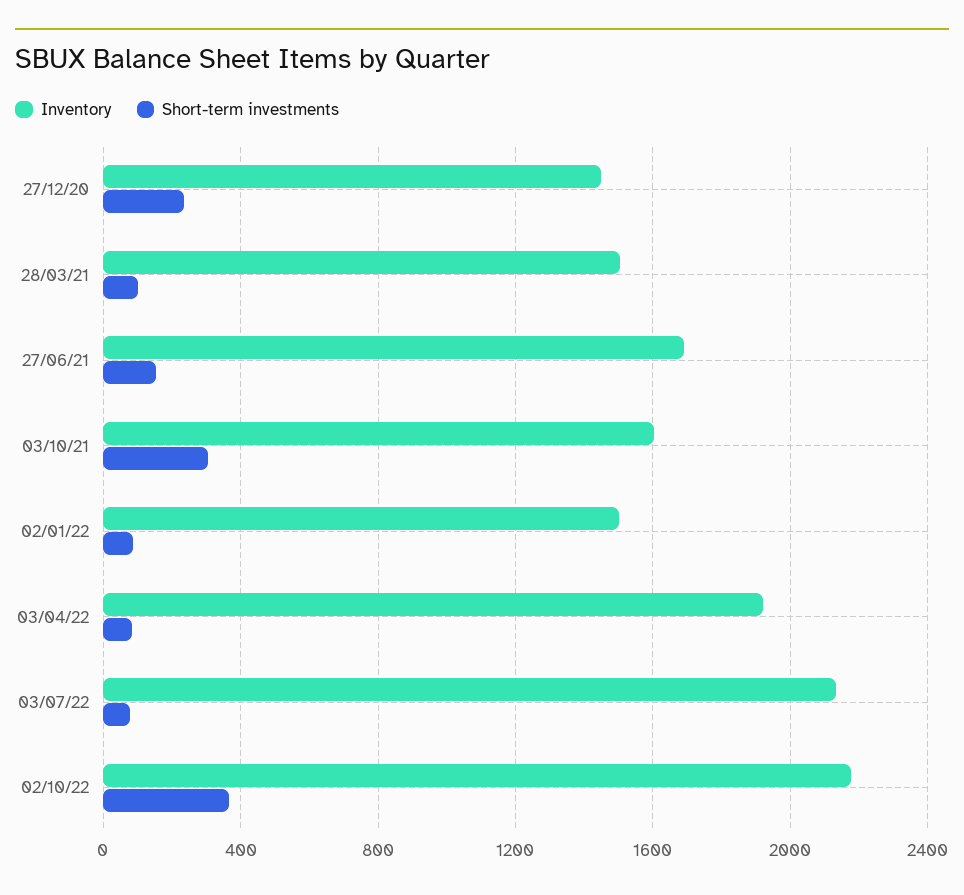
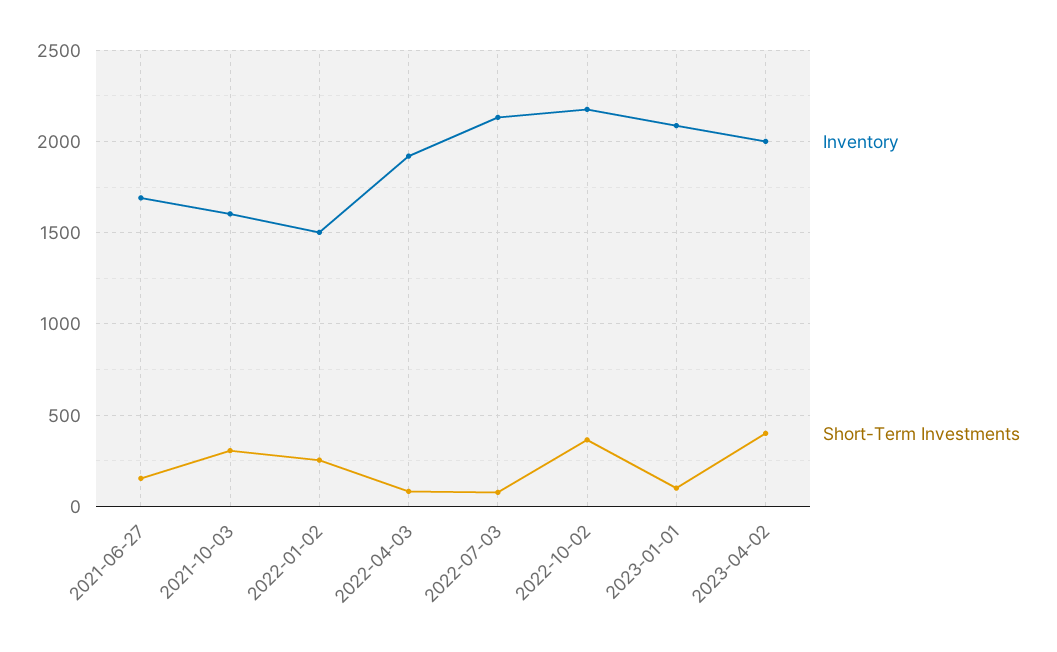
Inventory, 27/12/20: 1450 -> none
Short-term investments, 27/12/20: 250 -> none
Inventory, 28/03/21: 1500 -> none
Short-term investments, 28/03/21: 100 -> none
Short-term investments, 02/01/22: 100 -> 250
Inventory, 2023-01-01: none -> 2100
Short-term investments, 2023-01-01: none -> 100
Inventory, 2023-04-02: none -> 2000
Short-term investments, 2023-04-02: none -> 400

